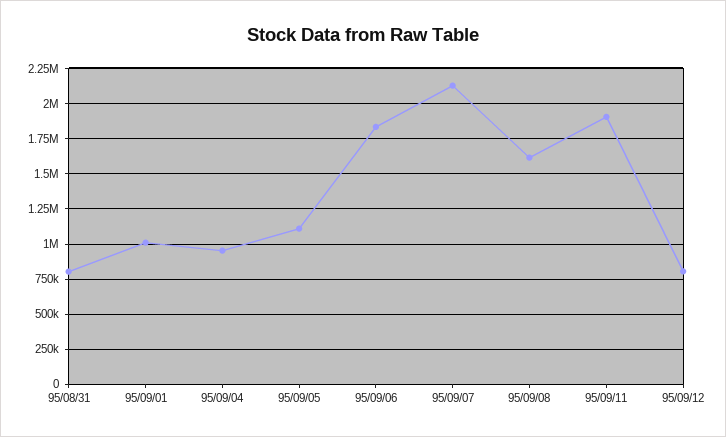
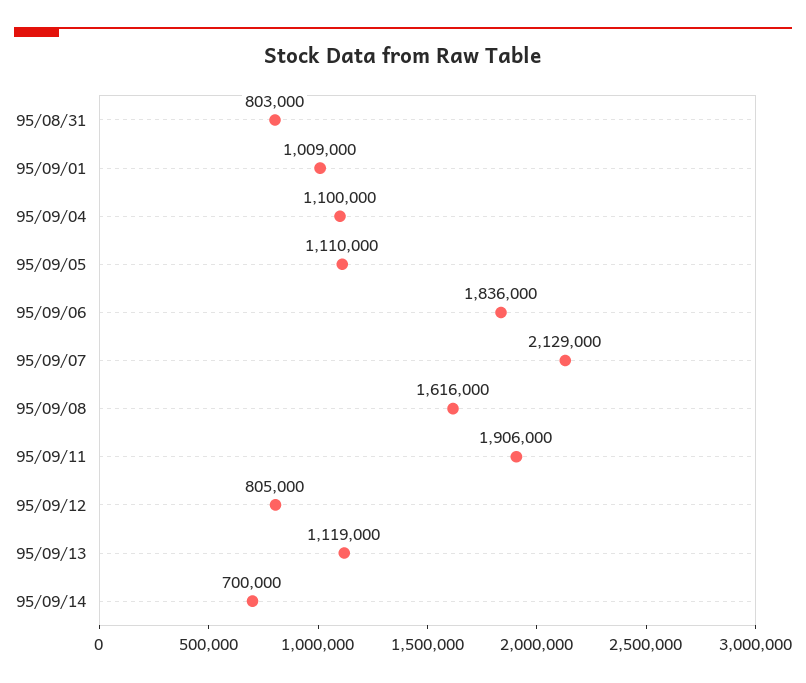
95/09/04: 950000 -> 1100000
95/09/13: none -> 1119000
95/09/14: none -> 700000

